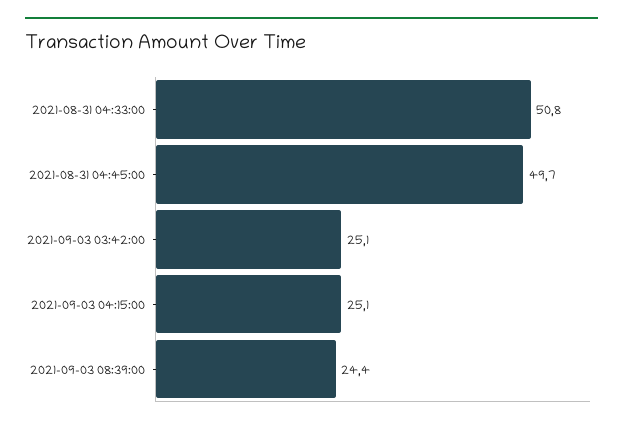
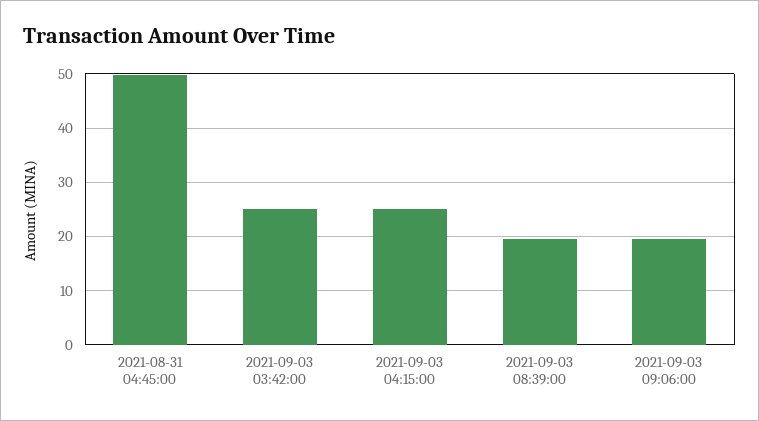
2021-08-31 04:33:00: 50.8 -> none
2021-09-03 08:39:00: 24.4 -> 20
2021-09-03 09:06:00: none -> 20

